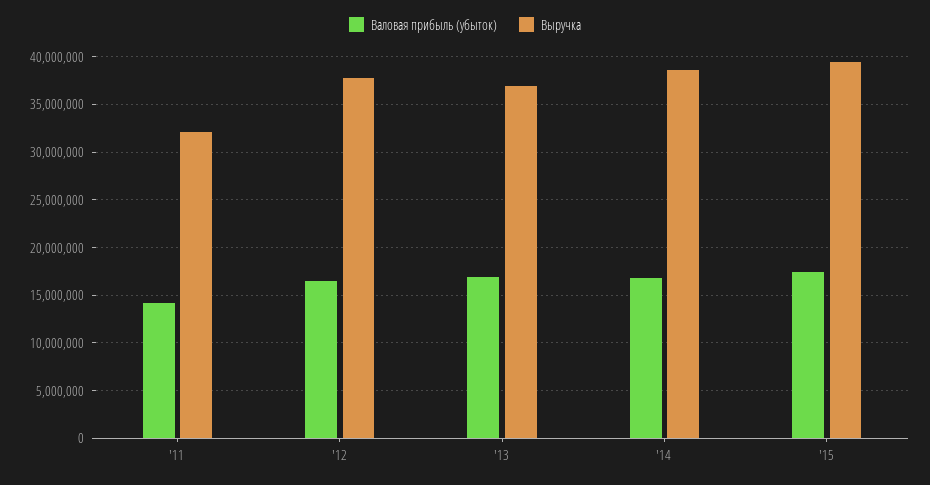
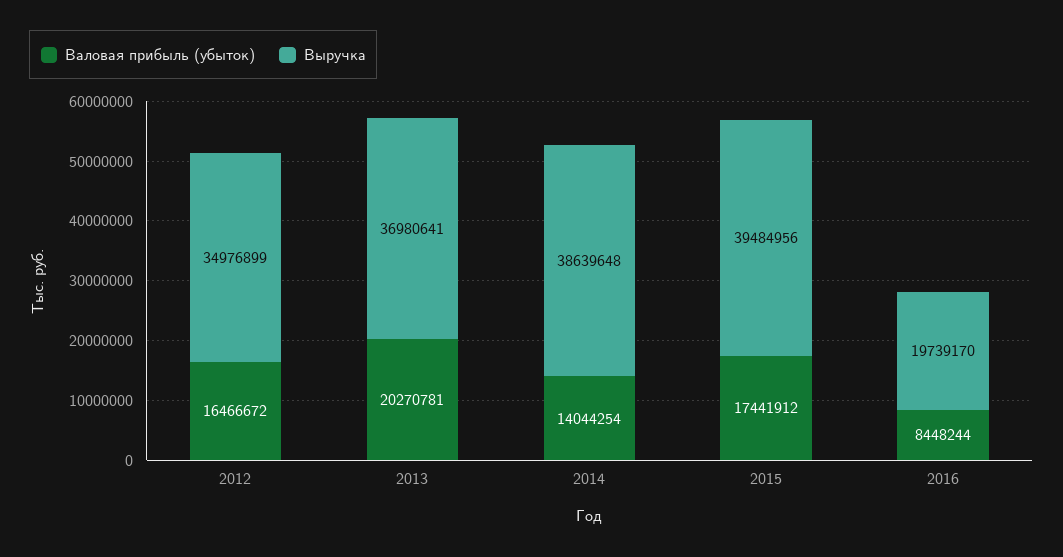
Валовая прибыль (убыток), '11: 14000000 -> none
Выручка, '11: 32000000 -> none
Выручка, '12: 38000000 -> 34976899
Валовая прибыль (убыток), '13: 17000000 -> 20270781
Валовая прибыль (убыток), '14: 17000000 -> 14044254
Валовая прибыль (убыток), 2016: none -> 8448244
Выручка, 2016: none -> 19739170

